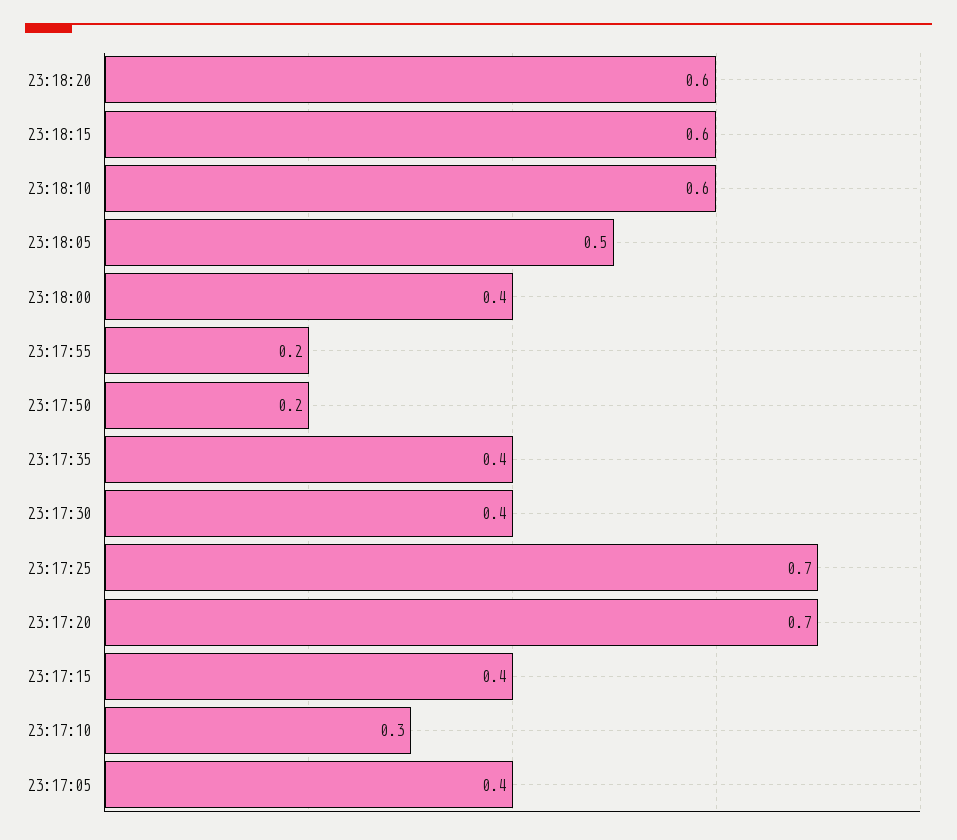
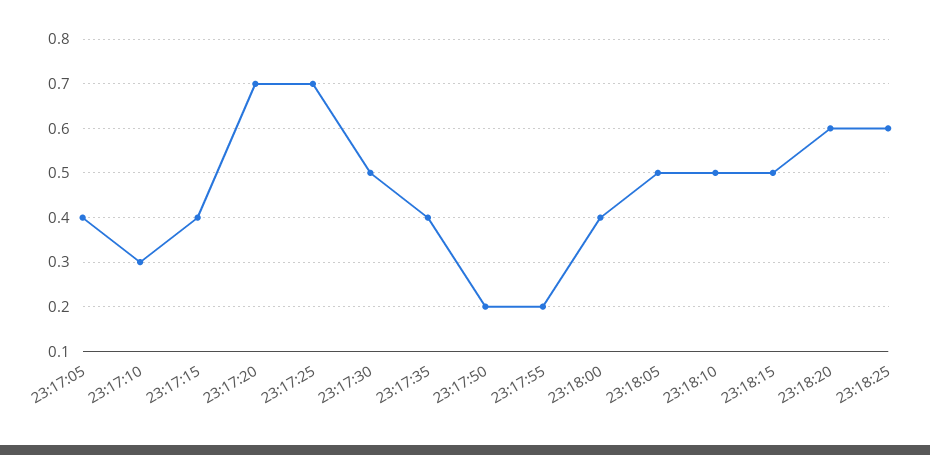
23:18:15: 0.6 -> 0.5
23:18:10: 0.6 -> 0.5
23:17:30: 0.4 -> 0.5
23:18:25: none -> 0.6

